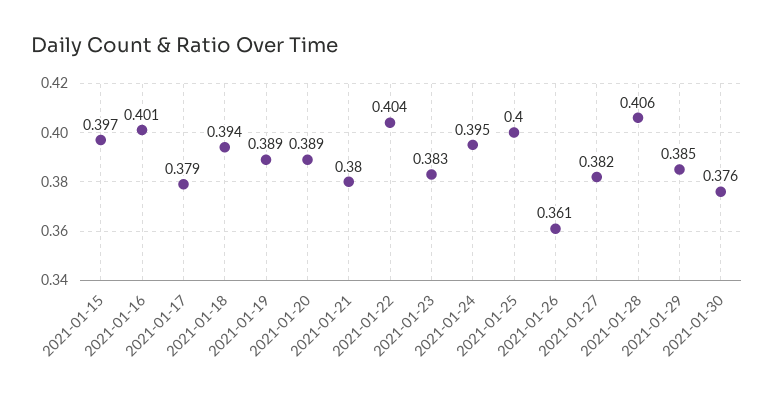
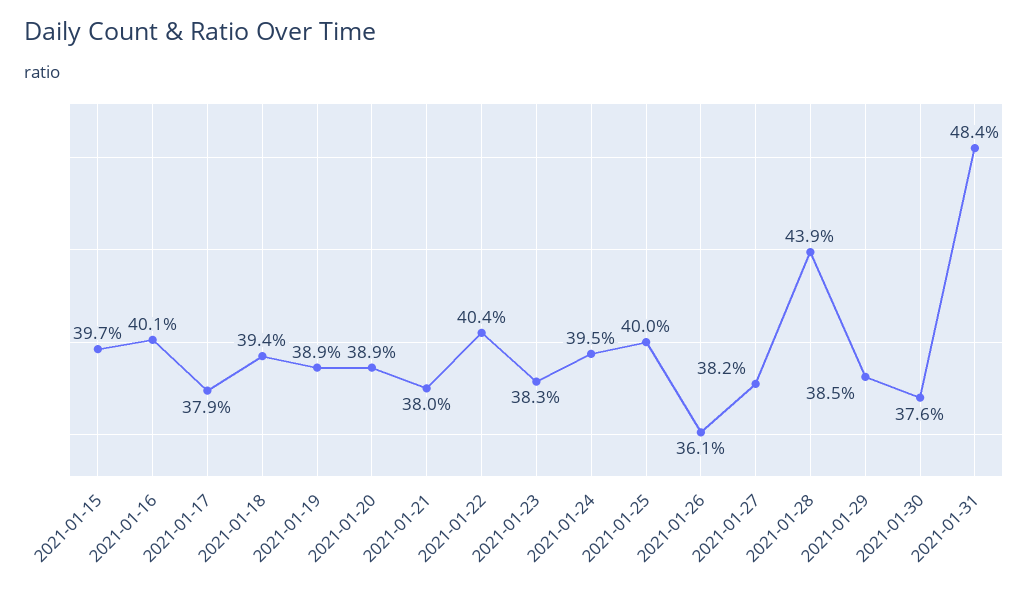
2021-01-28: 0.406 -> 0.439
2021-01-31: none -> 0.484

